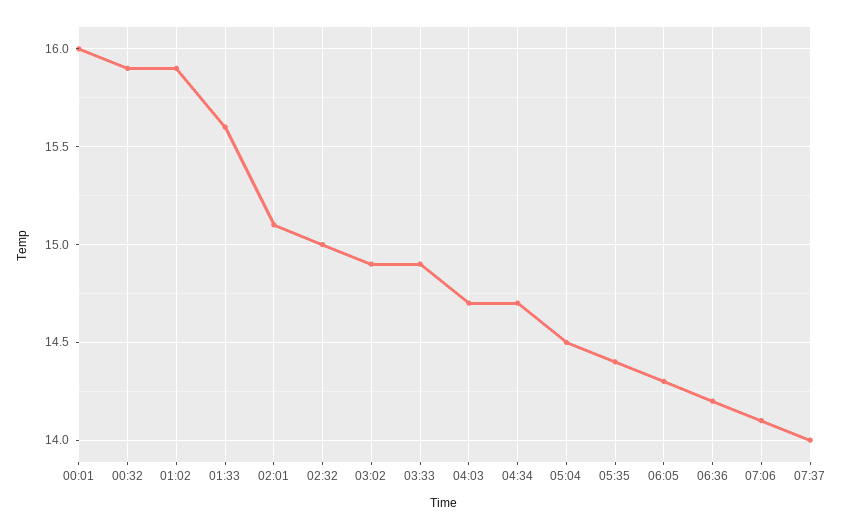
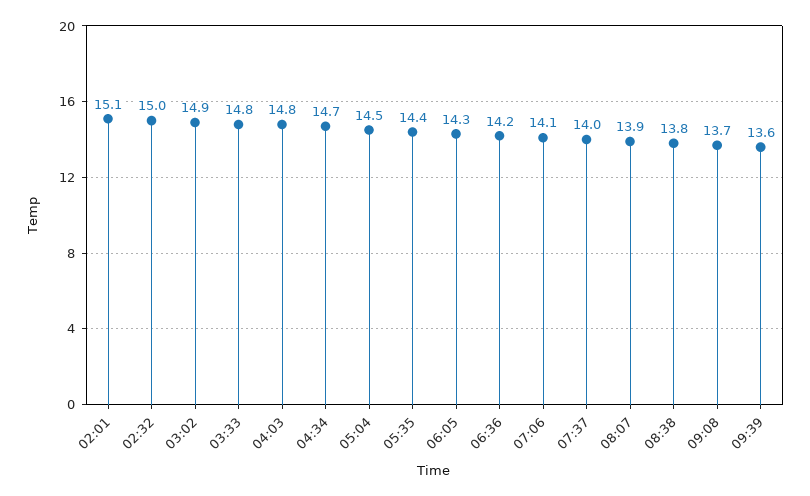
00:01: 16 -> none
00:32: 15.9 -> none
01:02: 15.9 -> none
01:33: 15.6 -> none
03:33: 14.9 -> 14.8
04:03: 14.7 -> 14.8
08:07: none -> 13.9
08:38: none -> 13.8
09:08: none -> 13.7
09:39: none -> 13.6

